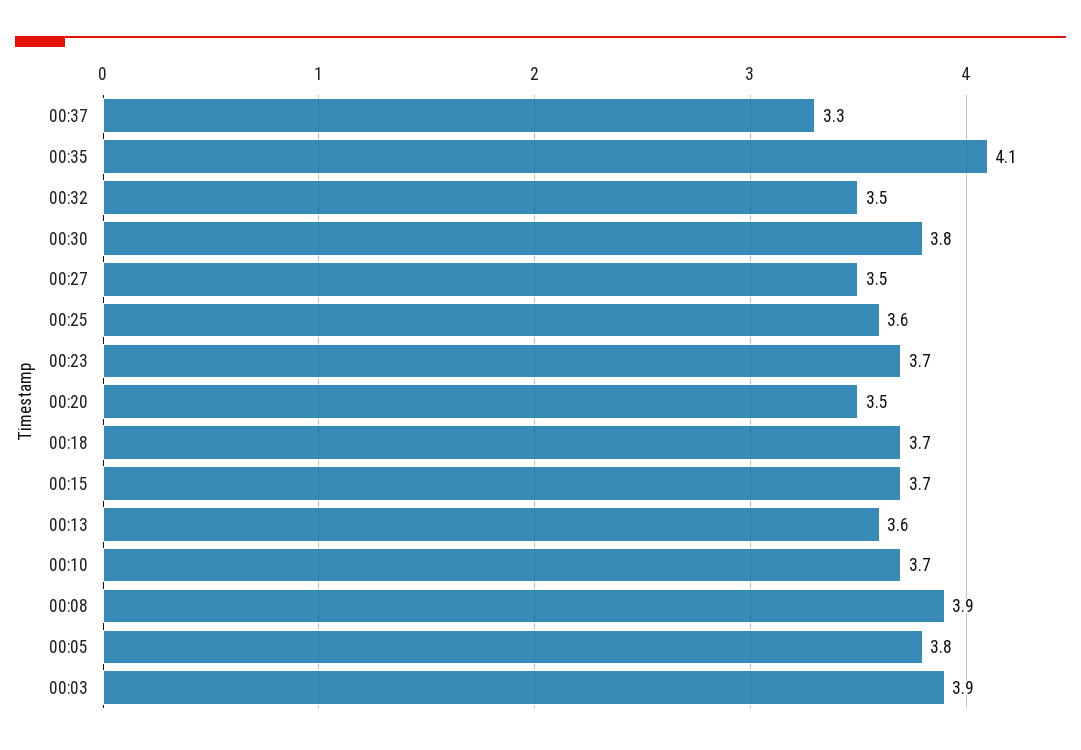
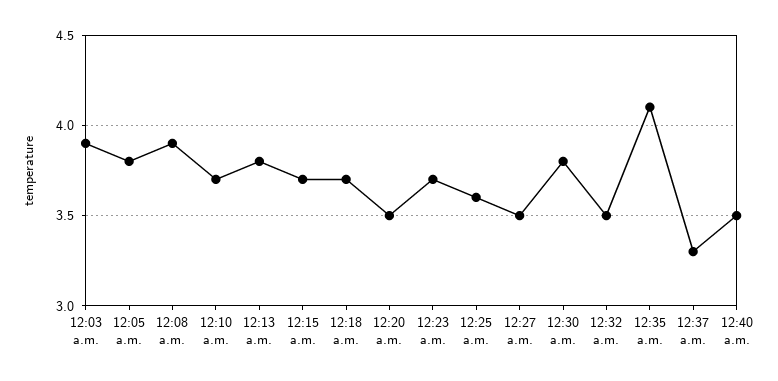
00:13: 3.6 -> 3.8
12:40 a.m.: none -> 3.5

